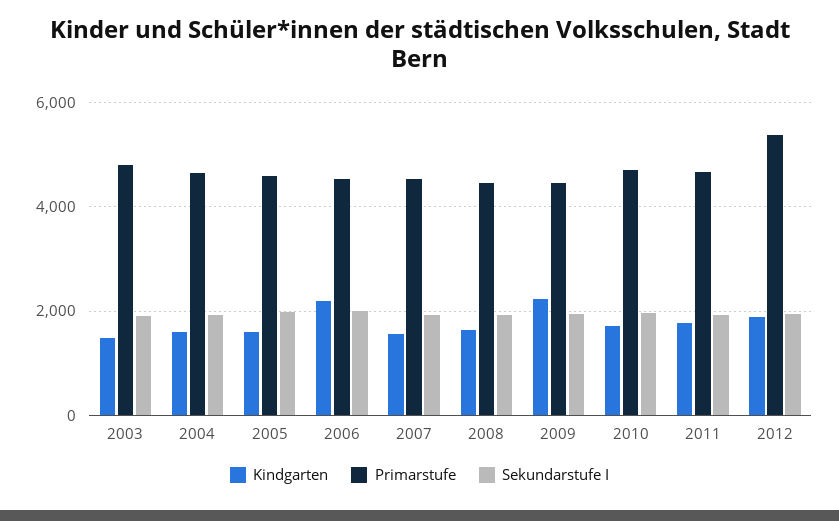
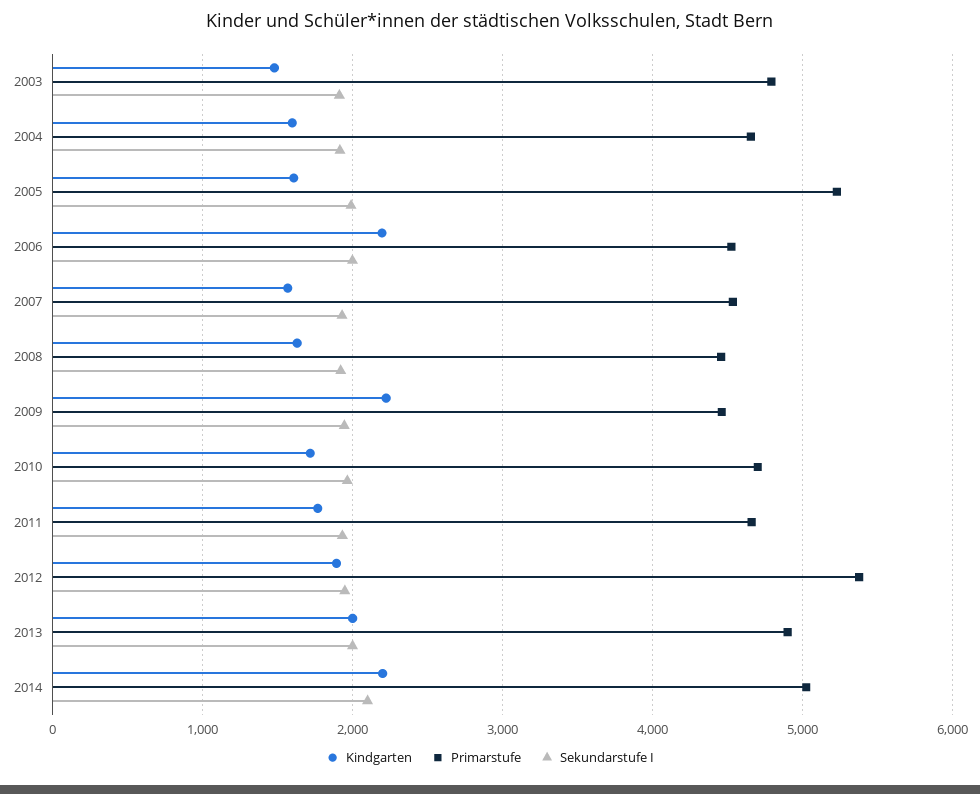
Primarstufe, 2005: 4600 -> 5200
Kindgarten, 2013: none -> 2000
Primarstufe, 2013: none -> 4900
Sekundarstufe I, 2013: none -> 2000
Kindgarten, 2014: none -> 2200
Primarstufe, 2014: none -> 5000
Sekundarstufe I, 2014: none -> 2100

